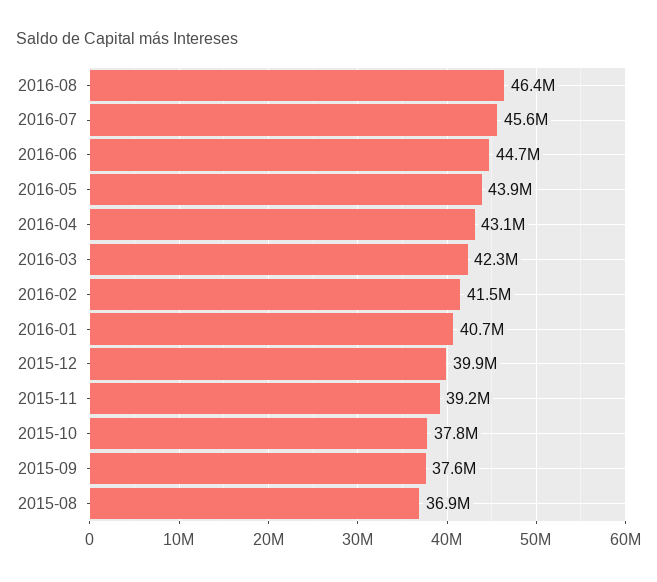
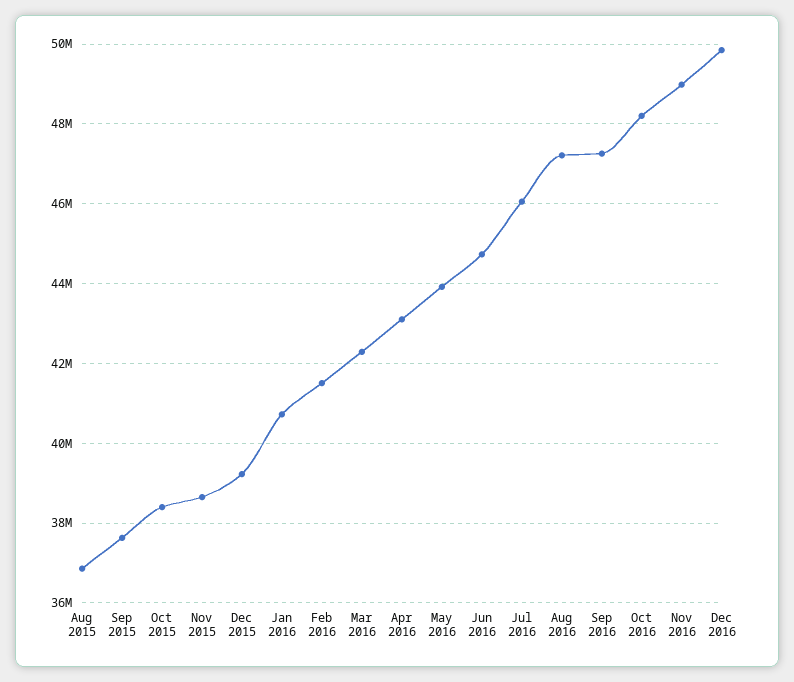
2016-08: 46400000 -> 47200000
2016-07: 45600000 -> 46000000
2015-12: 39900000 -> 39200000
2015-11: 39200000 -> 38600000
2015-10: 37800000 -> 38400000
Sep 2016: none -> 47200000
Oct 2016: none -> 48200000
Nov 2016: none -> 49000000
Dec 2016: none -> 49800000

